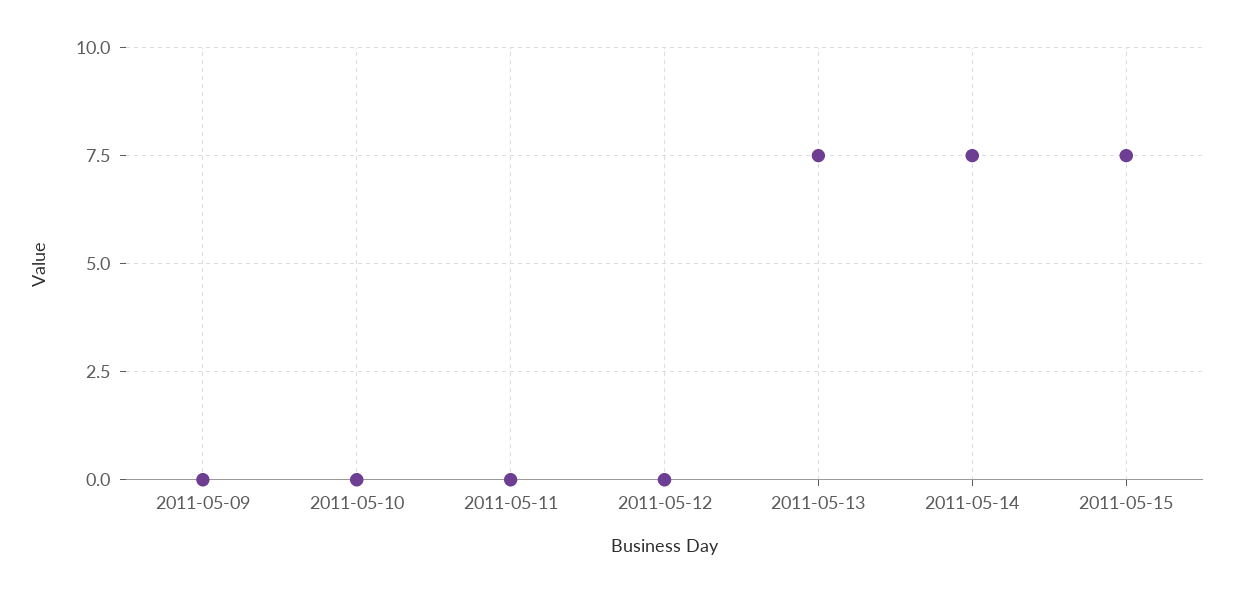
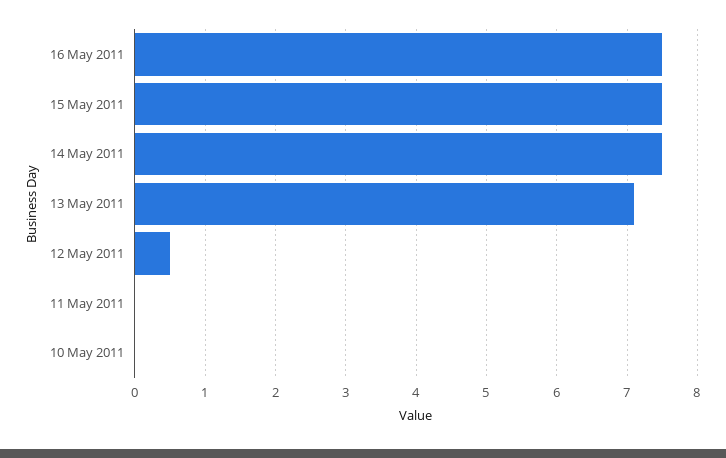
2011-05-09: 0 -> none
2011-05-12: 0 -> 0.5
2011-05-13: 7.5 -> 7.1
16 May 2011: none -> 7.5

